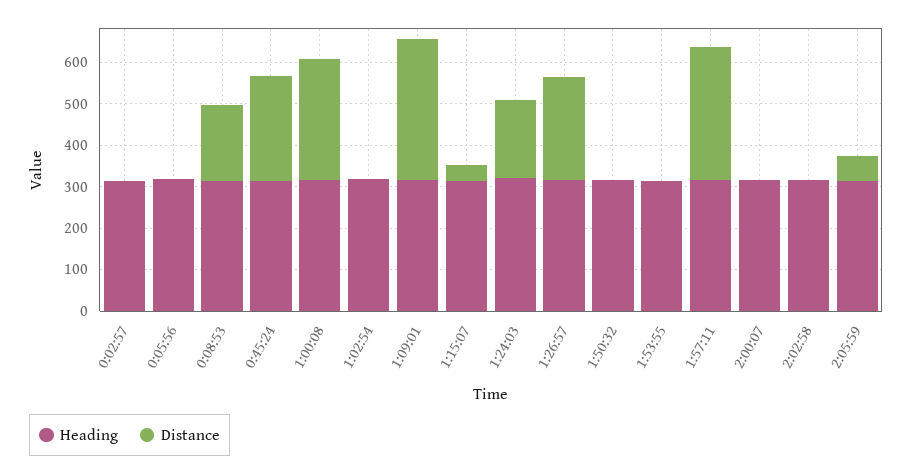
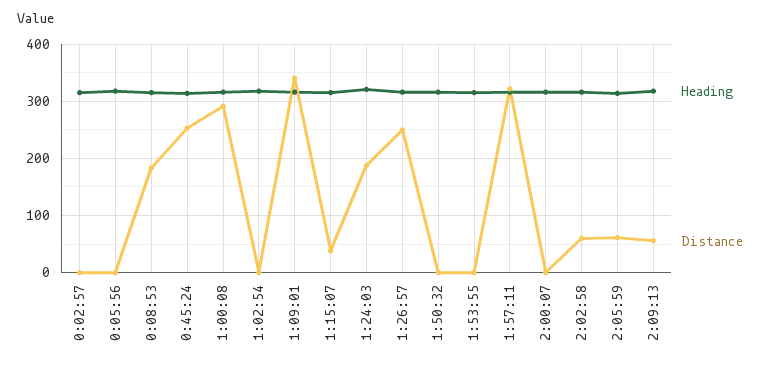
Distance, 2:02:58: 0 -> 60
Heading, 2:09:13: none -> 320
Distance, 2:09:13: none -> 60

